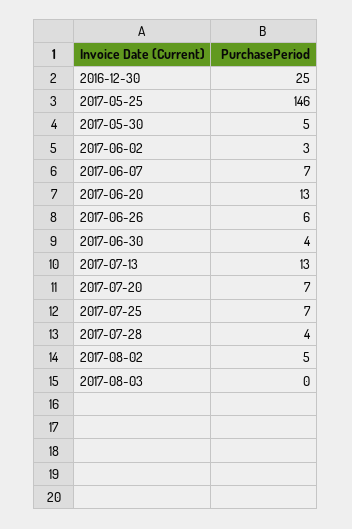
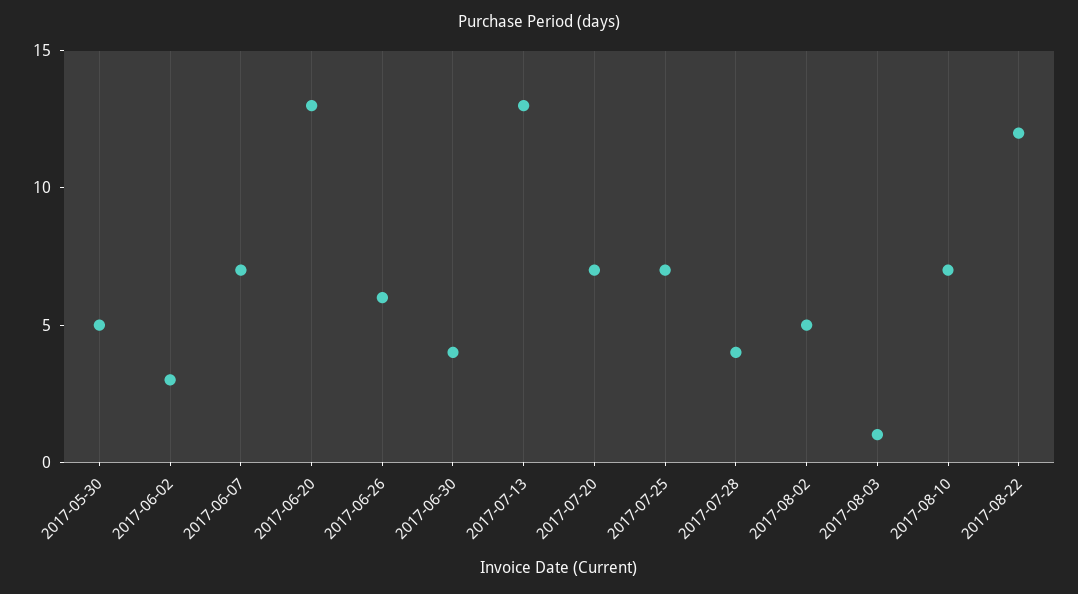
2016-12-30: 25 -> none
2017-05-25: 146 -> none
2017-08-03: 0 -> 1
2017-08-10: none -> 7
2017-08-22: none -> 12

